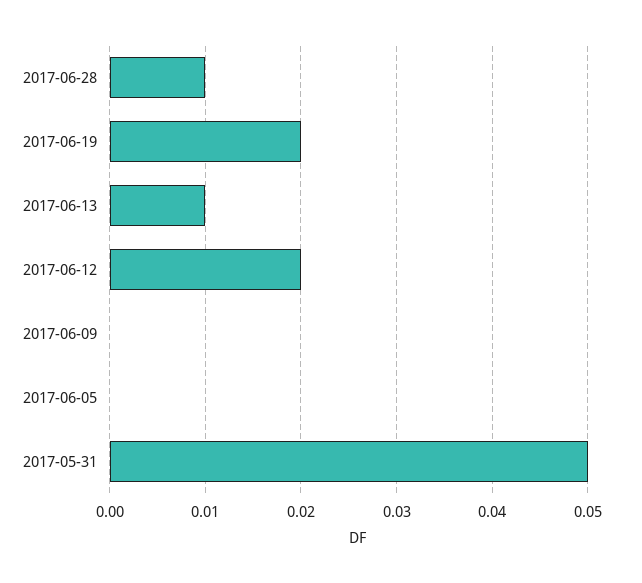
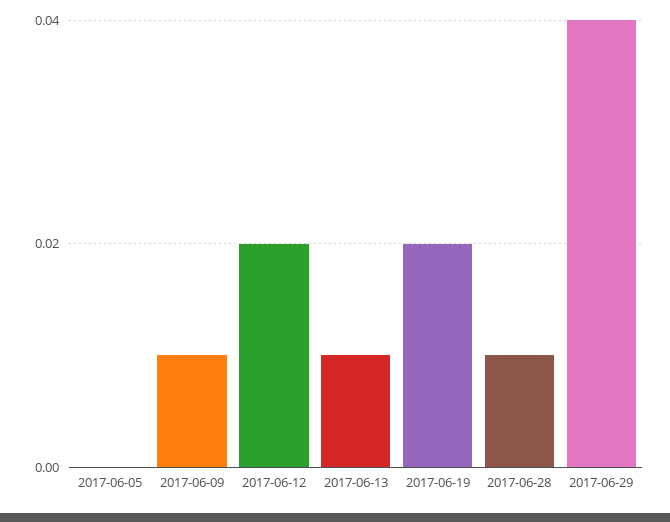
2017-06-09: 0 -> 0.01
2017-05-31: 0.05 -> none
2017-06-29: none -> 0.04

